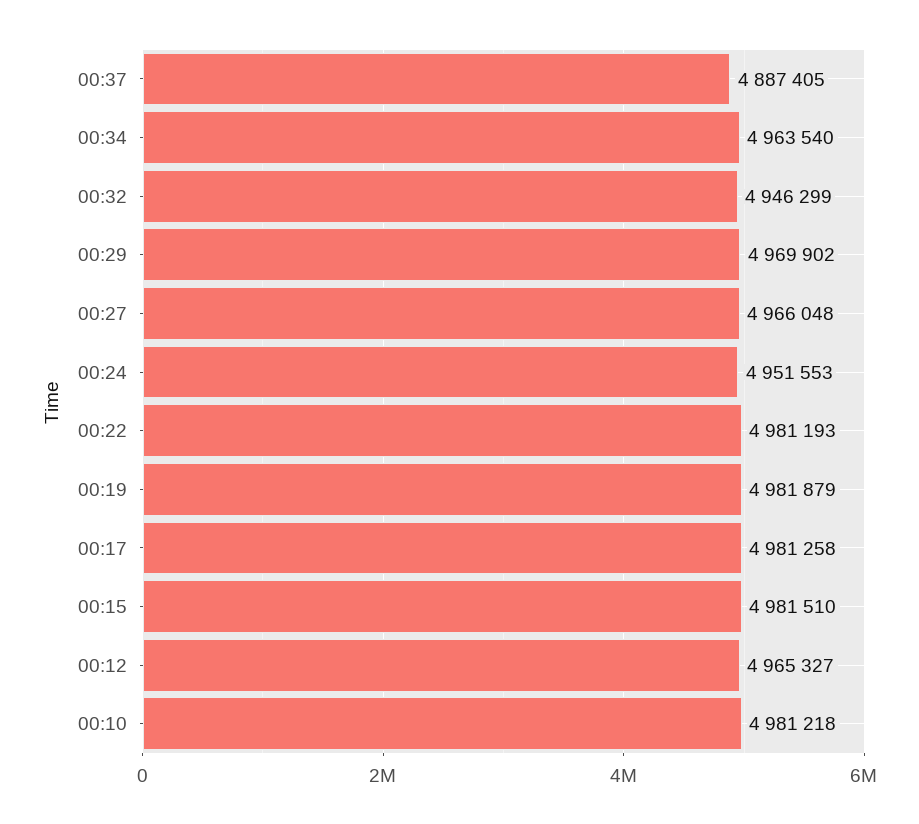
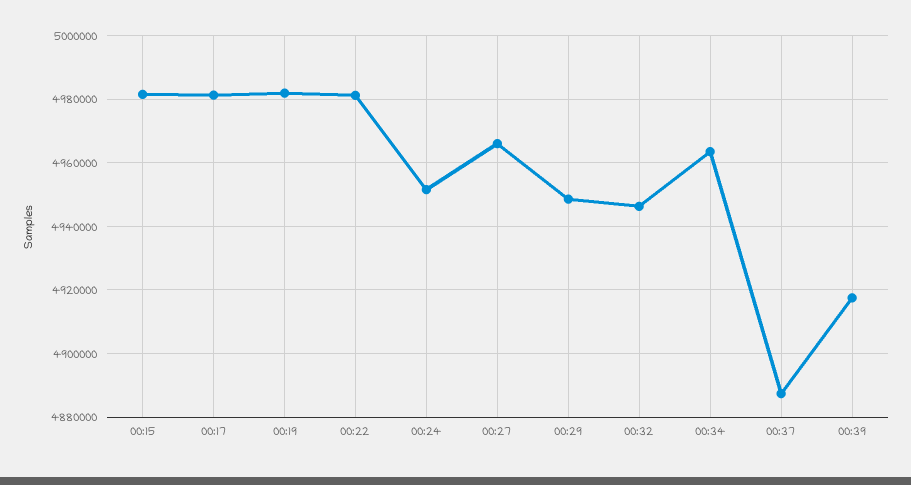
00:29: 4969902 -> 4948000
00:12: 4965327 -> none
00:10: 4981218 -> none
00:39: none -> 4918000

